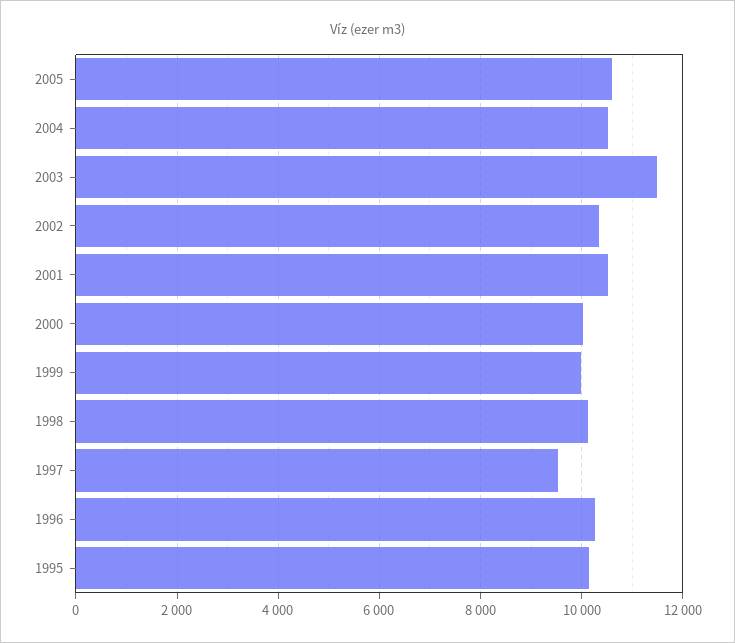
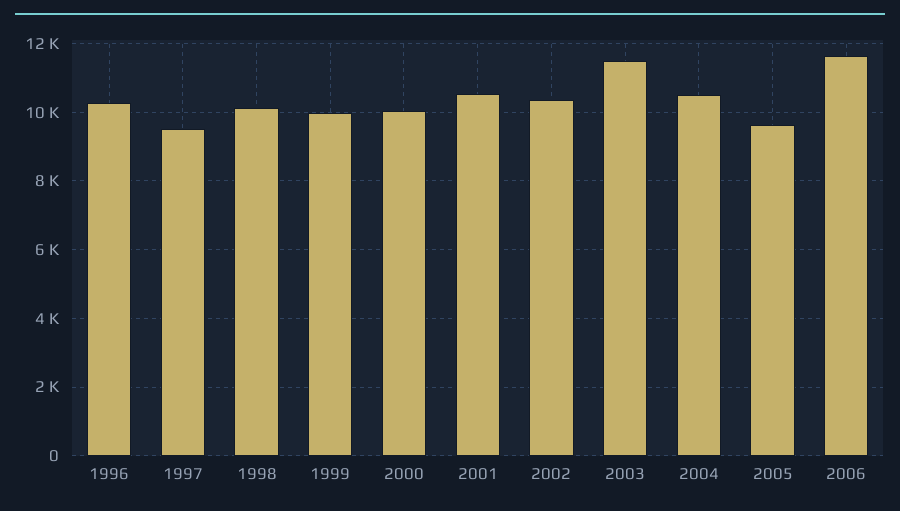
2005: 10600 -> 9600
1995: 10200 -> none
2006: none -> 11600

